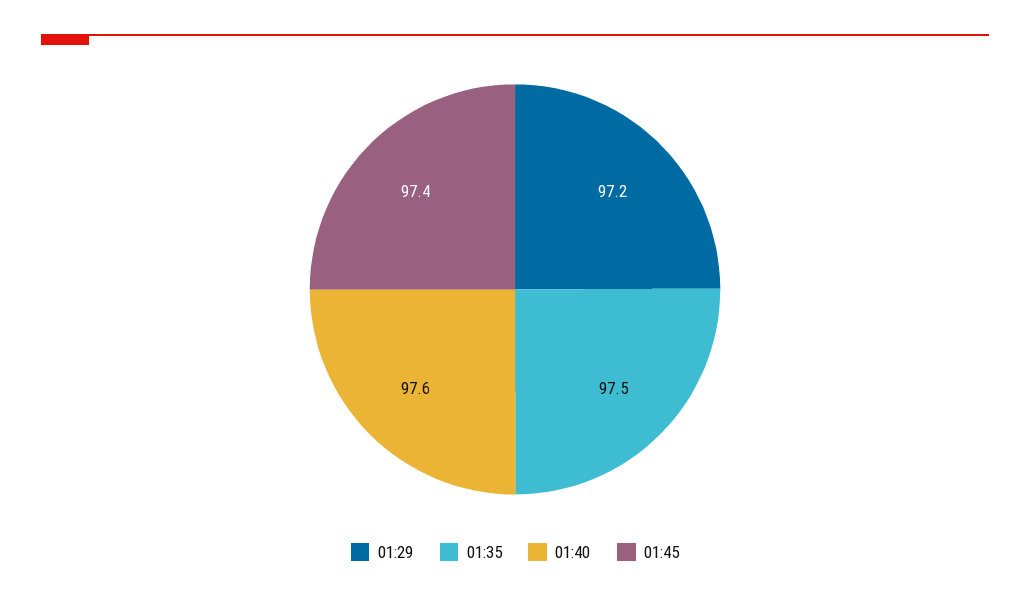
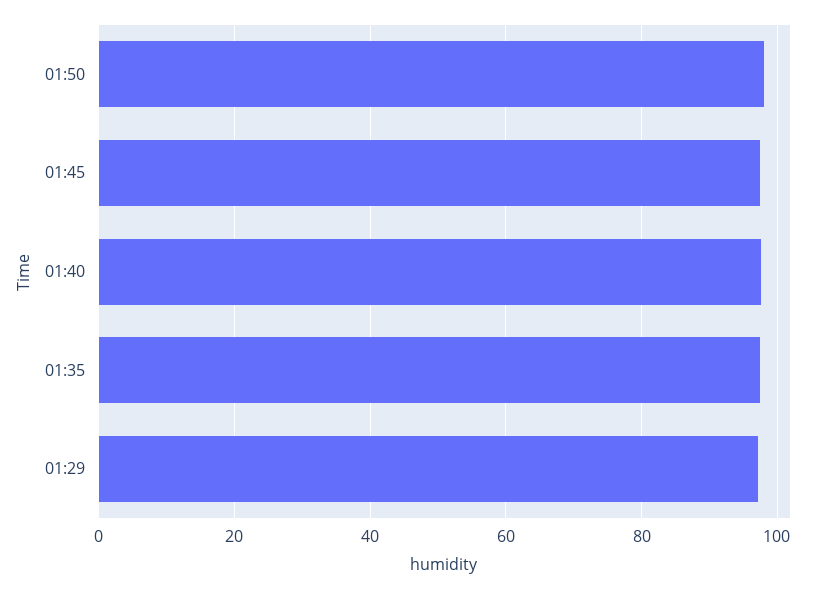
01:50: none -> 98

